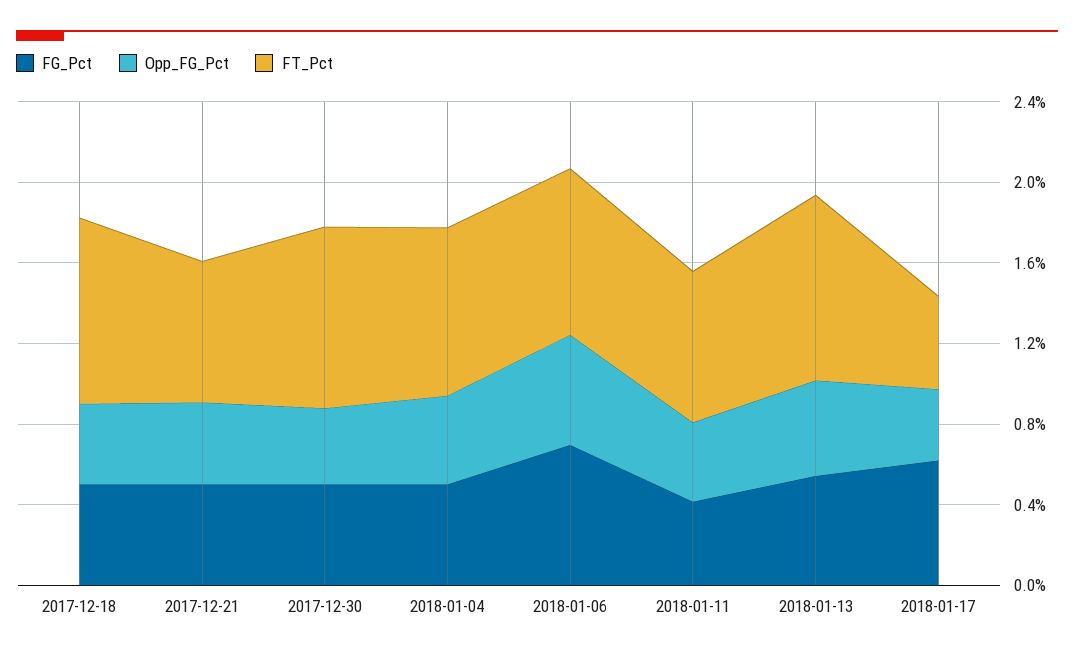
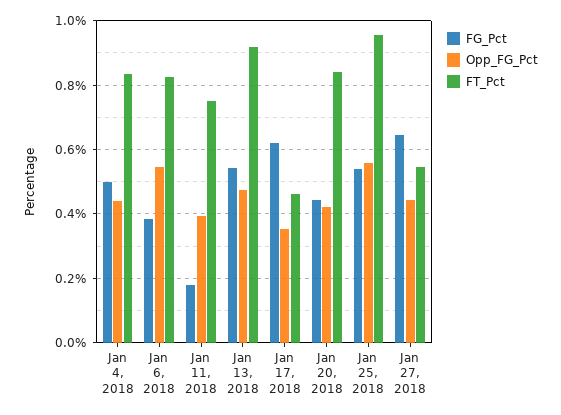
FG_Pct, 2017-12-18: 0.5 -> none
Opp_FG_Pct, 2017-12-18: 0.4 -> none
FT_Pct, 2017-12-18: 0.9 -> none
FG_Pct, 2017-12-21: 0.5 -> none
Opp_FG_Pct, 2017-12-21: 0.4 -> none
FT_Pct, 2017-12-21: 0.7 -> none
FG_Pct, 2017-12-30: 0.5 -> none
Opp_FG_Pct, 2017-12-30: 0.4 -> none
FT_Pct, 2017-12-30: 0.9 -> none
FG_Pct, 2018-01-06: 0.7 -> 0.38
FG_Pct, 2018-01-11: 0.4 -> 0.18
FG_Pct, Jan 20, 2018: none -> 0.44
Opp_FG_Pct, Jan 20, 2018: none -> 0.42
FT_Pct, Jan 20, 2018: none -> 0.84
FG_Pct, Jan 25, 2018: none -> 0.54
Opp_FG_Pct, Jan 25, 2018: none -> 0.56
FT_Pct, Jan 25, 2018: none -> 0.96
FG_Pct, Jan 27, 2018: none -> 0.64
Opp_FG_Pct, Jan 27, 2018: none -> 0.44
FT_Pct, Jan 27, 2018: none -> 0.54

